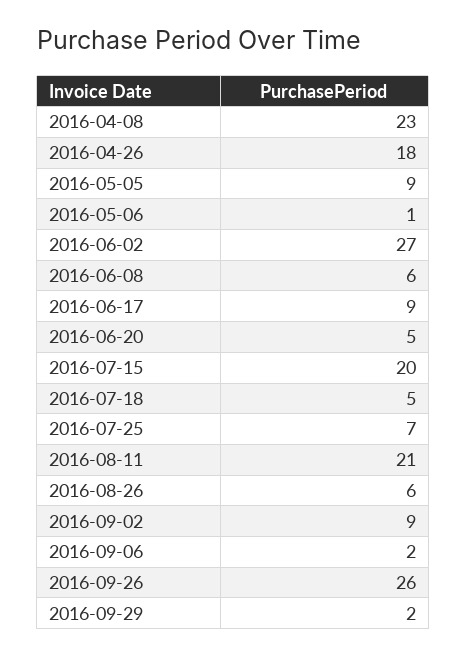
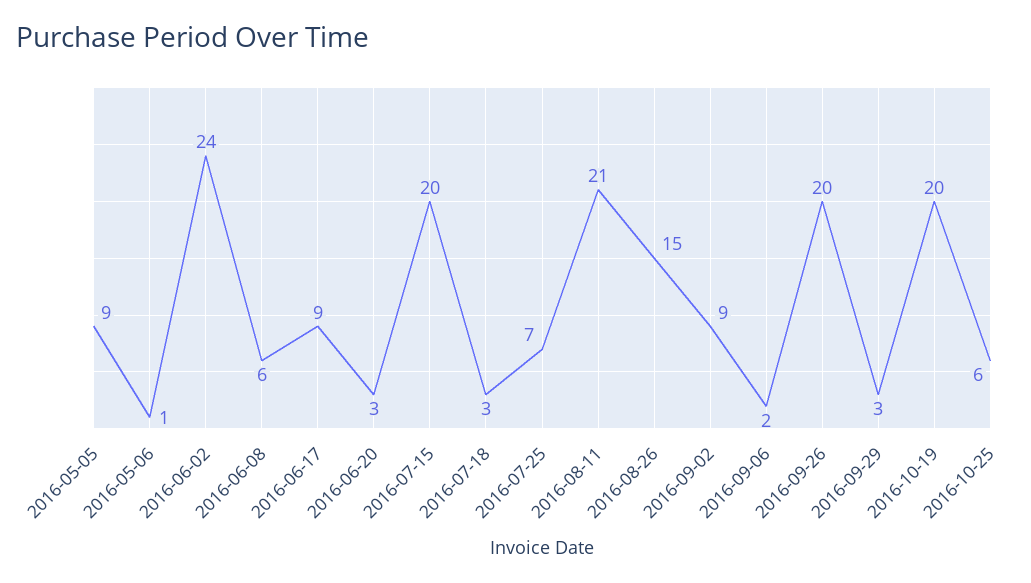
2016-04-08: 23 -> none
2016-04-26: 18 -> none
2016-06-02: 27 -> 24
2016-06-20: 5 -> 3
2016-07-18: 5 -> 3
2016-08-26: 6 -> 15
2016-09-26: 26 -> 20
2016-09-29: 2 -> 3
2016-10-19: none -> 20
2016-10-25: none -> 6

